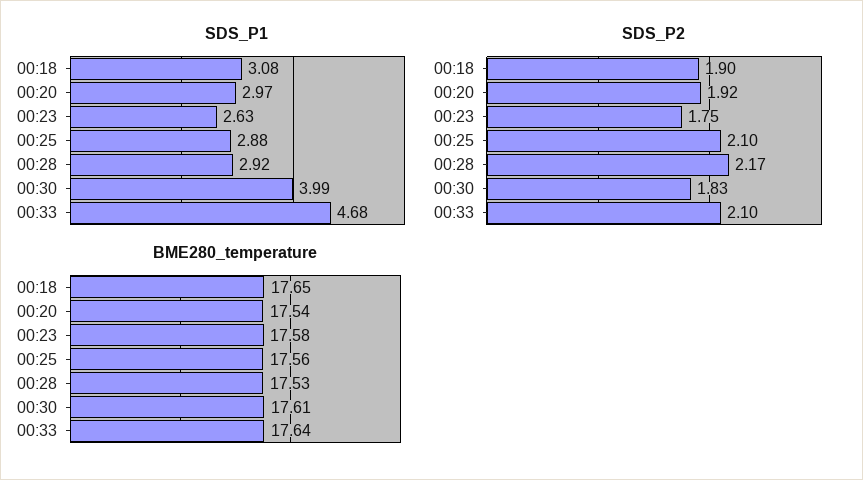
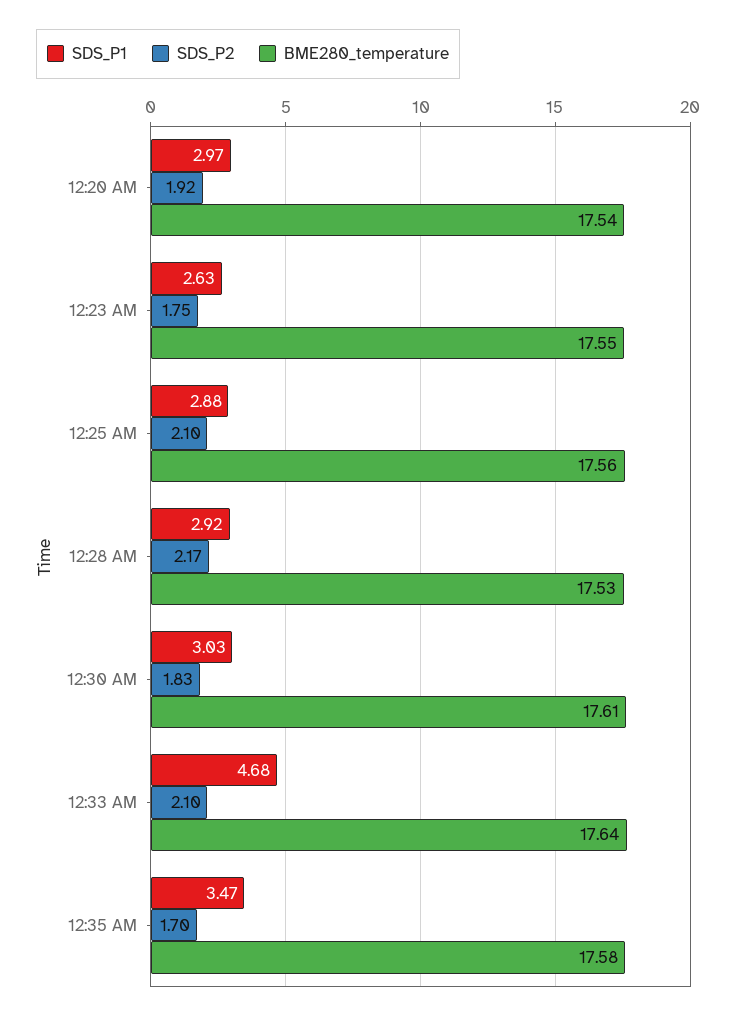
SDS_P1, 00:18: 3.08 -> none
SDS_P1, 00:30: 3.99 -> 3.03
SDS_P2, 00:18: 1.9 -> none
BME280_temperature, 00:18: 17.65 -> none
BME280_temperature, 00:23: 17.58 -> 17.55
SDS_P1, 12:35 AM: none -> 3.47
SDS_P2, 12:35 AM: none -> 1.7
BME280_temperature, 12:35 AM: none -> 17.58

